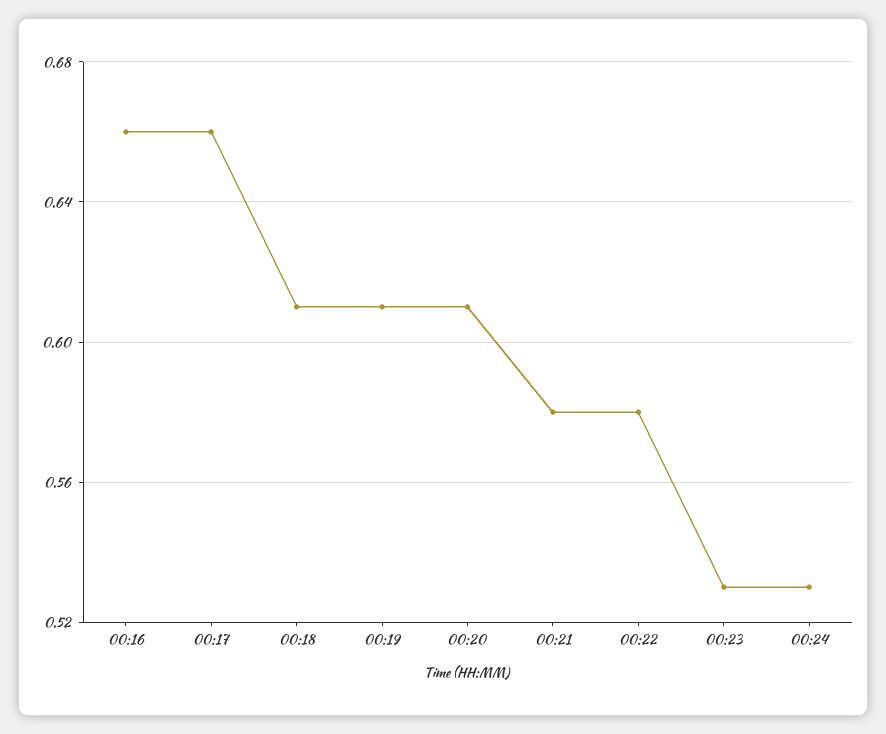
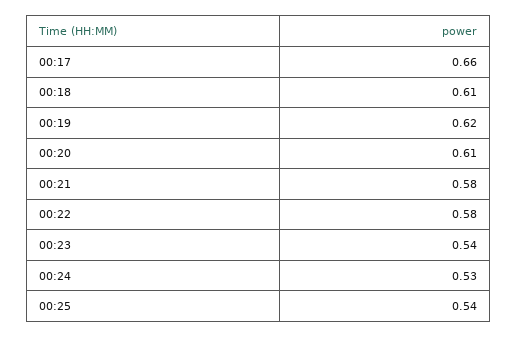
00:16: 0.66 -> none
00:19: 0.61 -> 0.62
00:23: 0.53 -> 0.54
00:25: none -> 0.54

